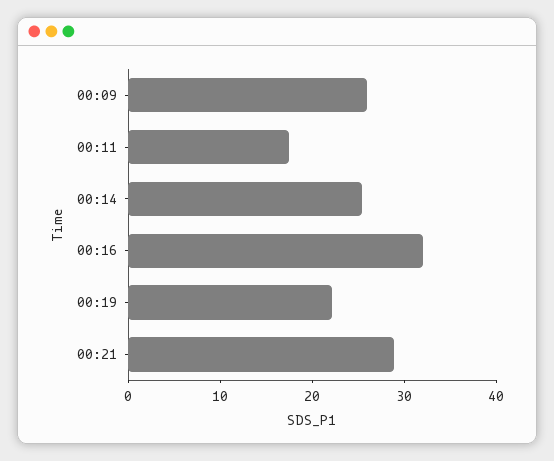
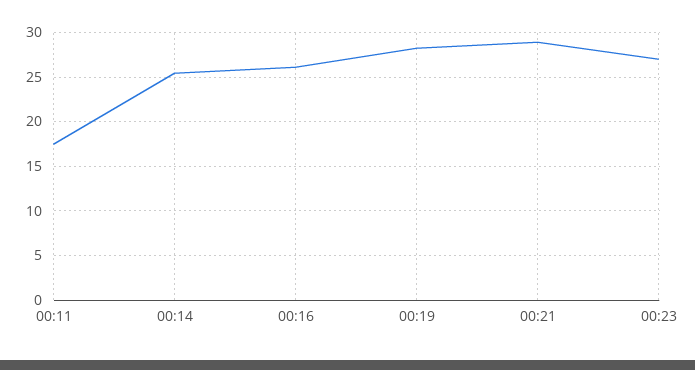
00:09: 26 -> none
00:16: 32 -> 26
00:19: 22 -> 28
00:23: none -> 27

